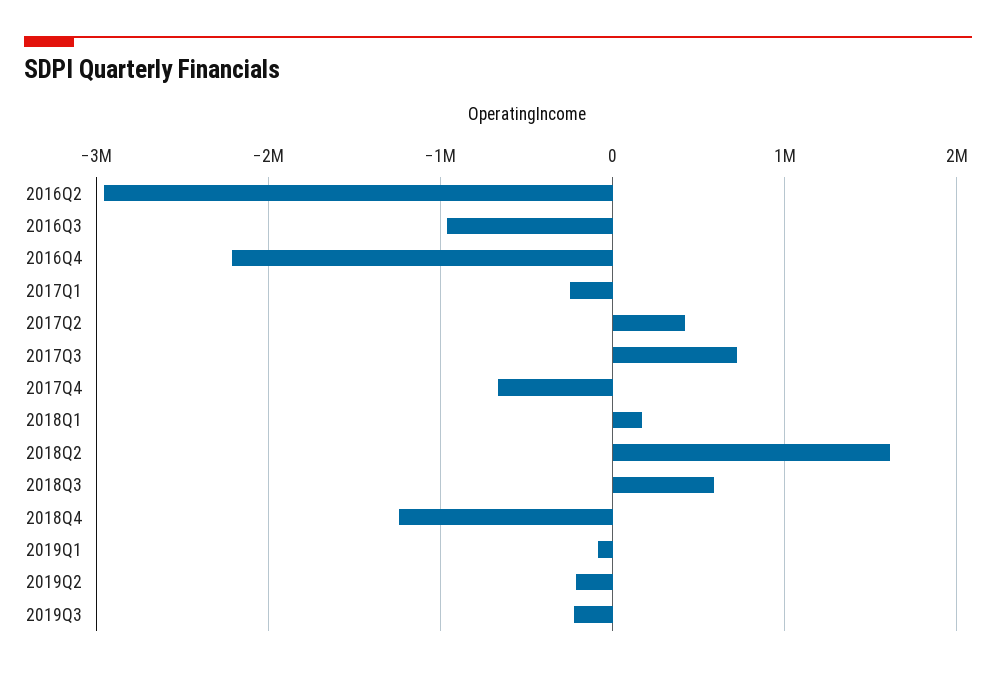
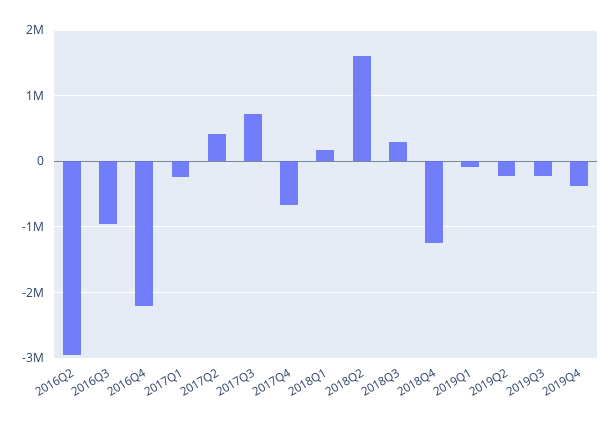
2018Q3: 600000 -> 300000
2019Q4: none -> -400000

